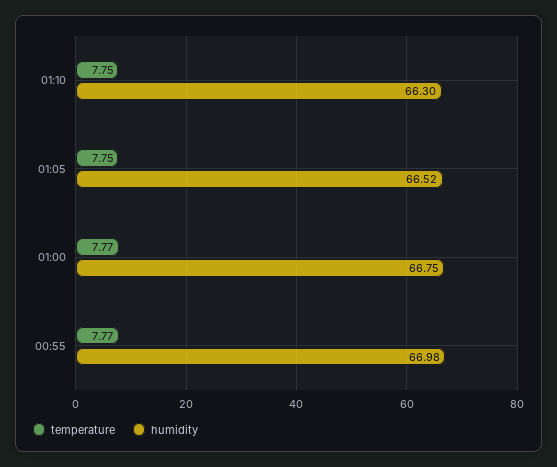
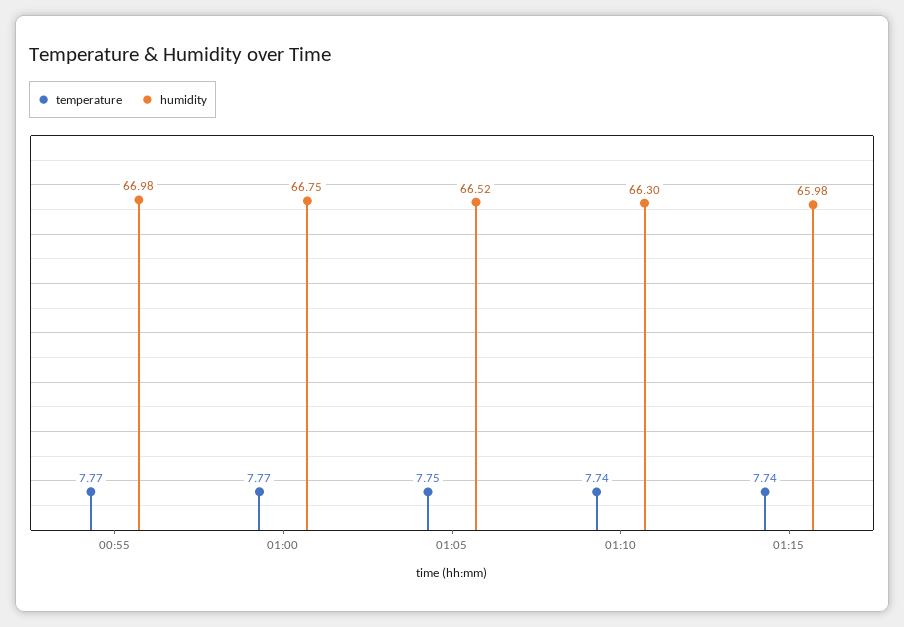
temperature, 01:10: 7.75 -> 7.74
temperature, 01:15: none -> 7.74
humidity, 01:15: none -> 65.98

